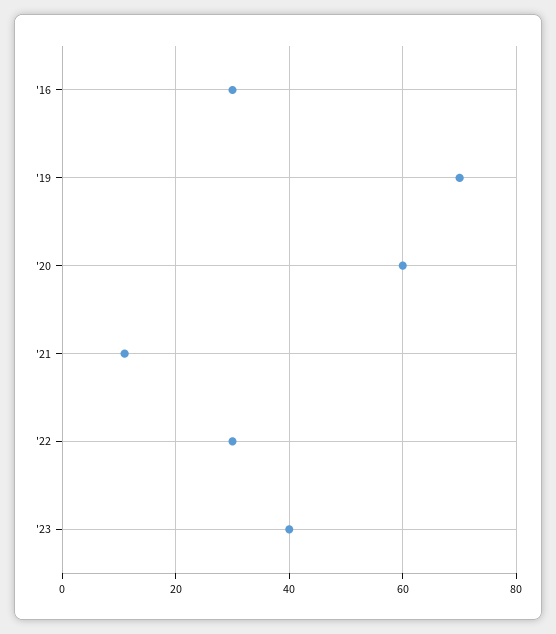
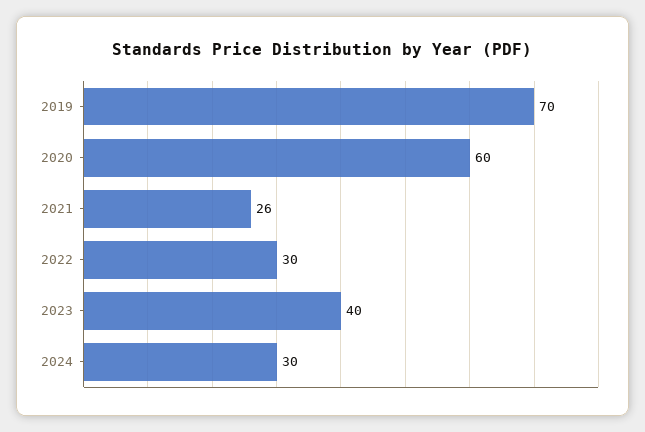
'16: 30 -> none
'21: 10 -> 26
2024: none -> 30

